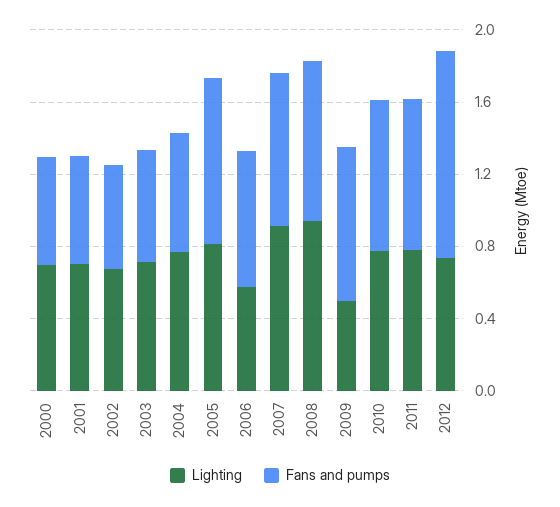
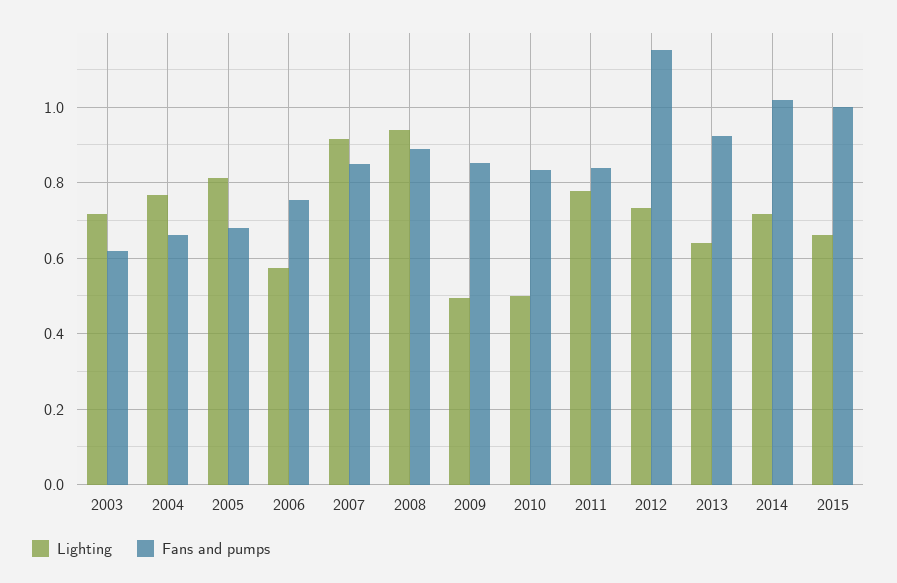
Lighting, 2000: 0.7 -> none
Fans and pumps, 2000: 0.6 -> none
Lighting, 2001: 0.7 -> none
Fans and pumps, 2001: 0.6 -> none
Lighting, 2002: 0.7 -> none
Fans and pumps, 2002: 0.6 -> none
Fans and pumps, 2005: 0.9 -> 0.68
Lighting, 2010: 0.8 -> 0.5
Lighting, 2013: none -> 0.64
Fans and pumps, 2013: none -> 0.92
Lighting, 2014: none -> 0.72
Fans and pumps, 2014: none -> 1.02
Lighting, 2015: none -> 0.66
Fans and pumps, 2015: none -> 1

